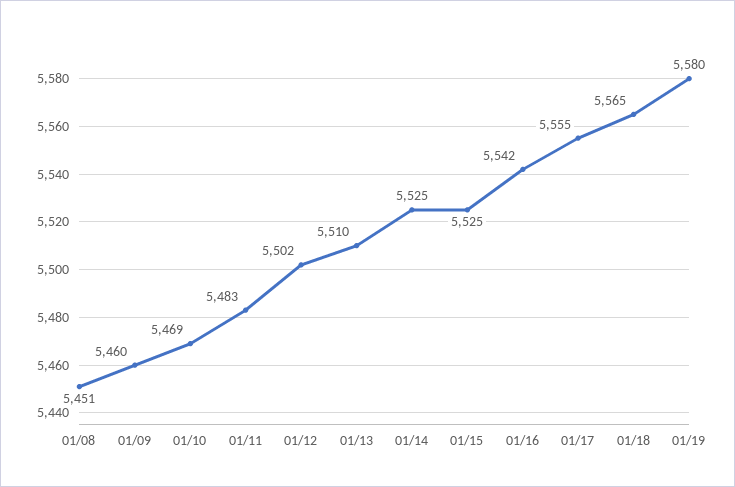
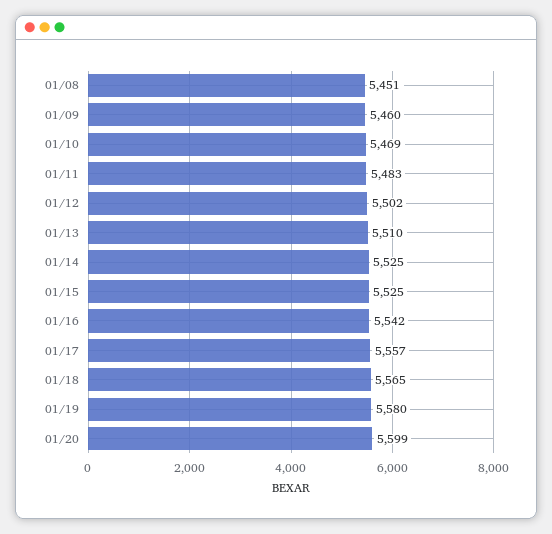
01/17: 5555 -> 5557
01/20: none -> 5599

